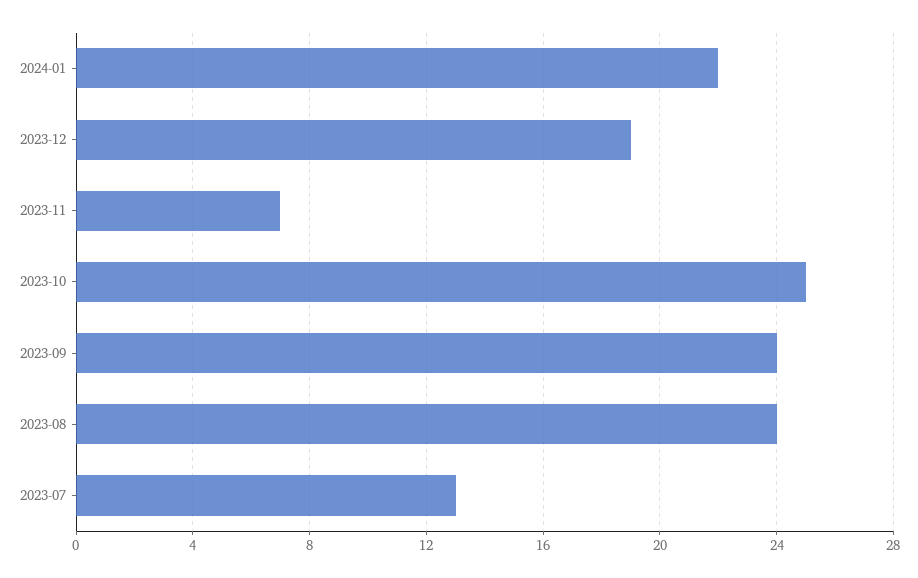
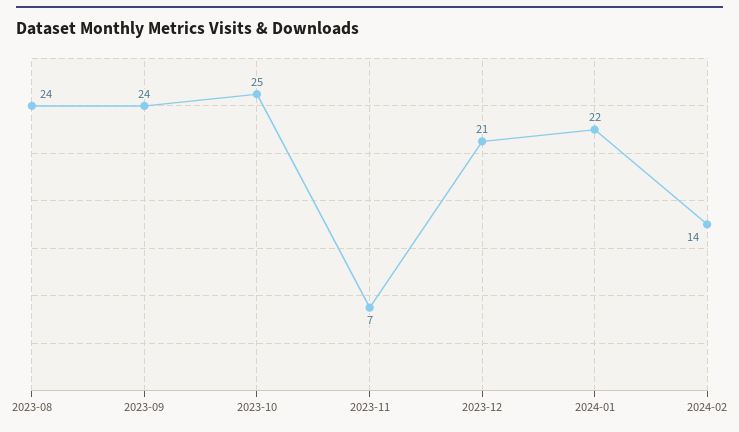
2023-12: 19 -> 21
2023-07: 13 -> none
2024-02: none -> 14

